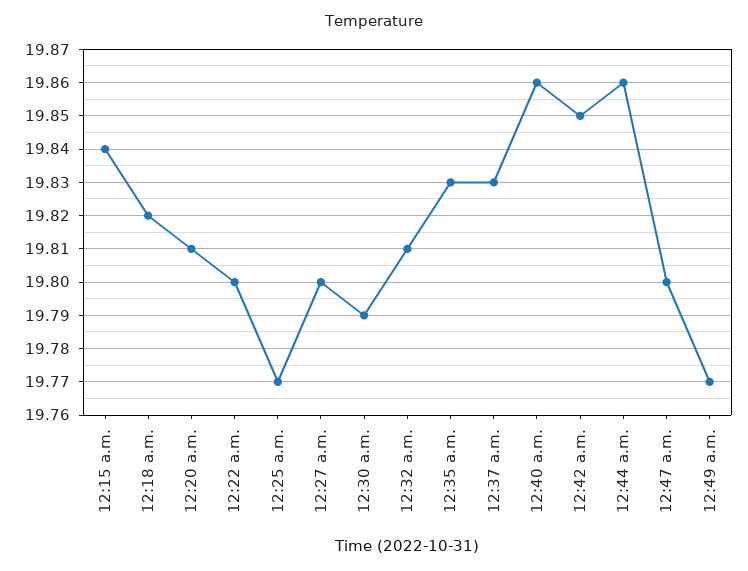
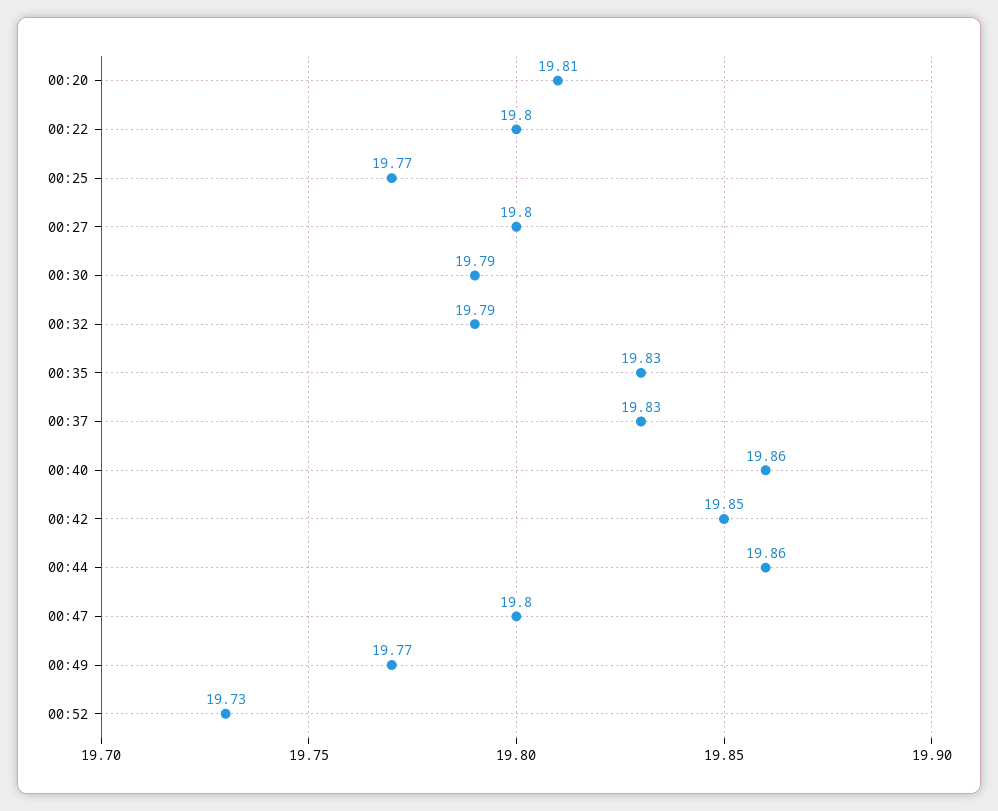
12:15 a.m.: 19.84 -> none
12:18 a.m.: 19.82 -> none
12:32 a.m.: 19.81 -> 19.79
00:52: none -> 19.73

